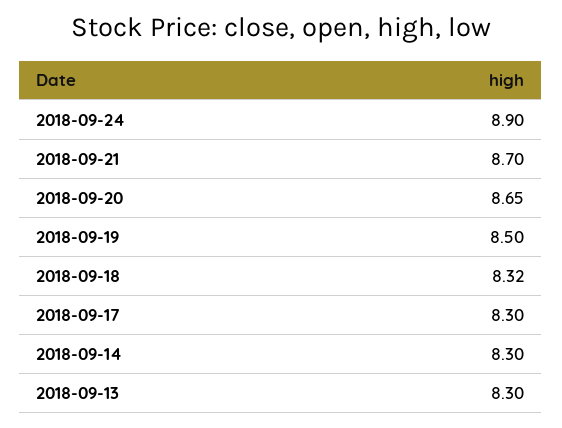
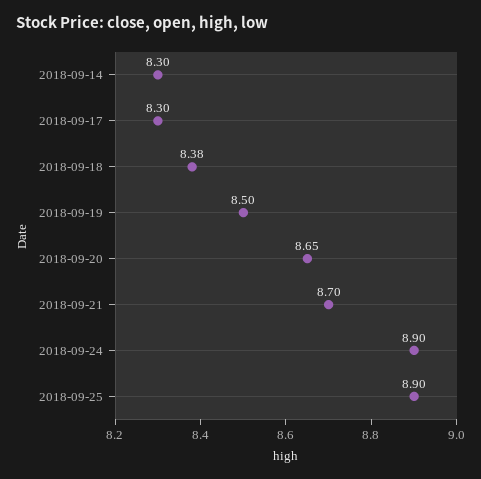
2018-09-18: 8.32 -> 8.38
2018-09-13: 8.3 -> none
2018-09-25: none -> 8.9

